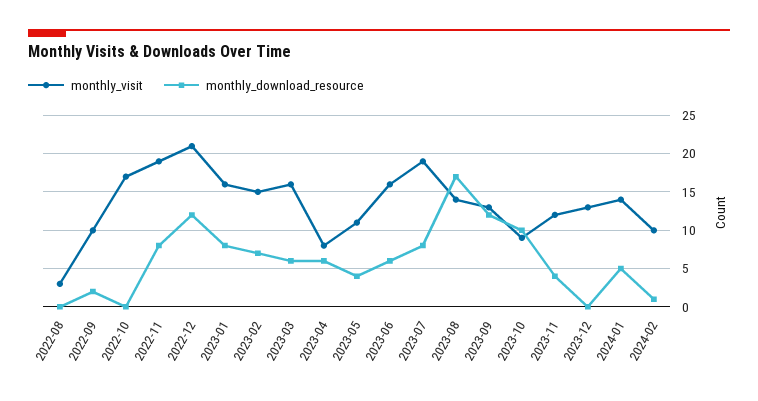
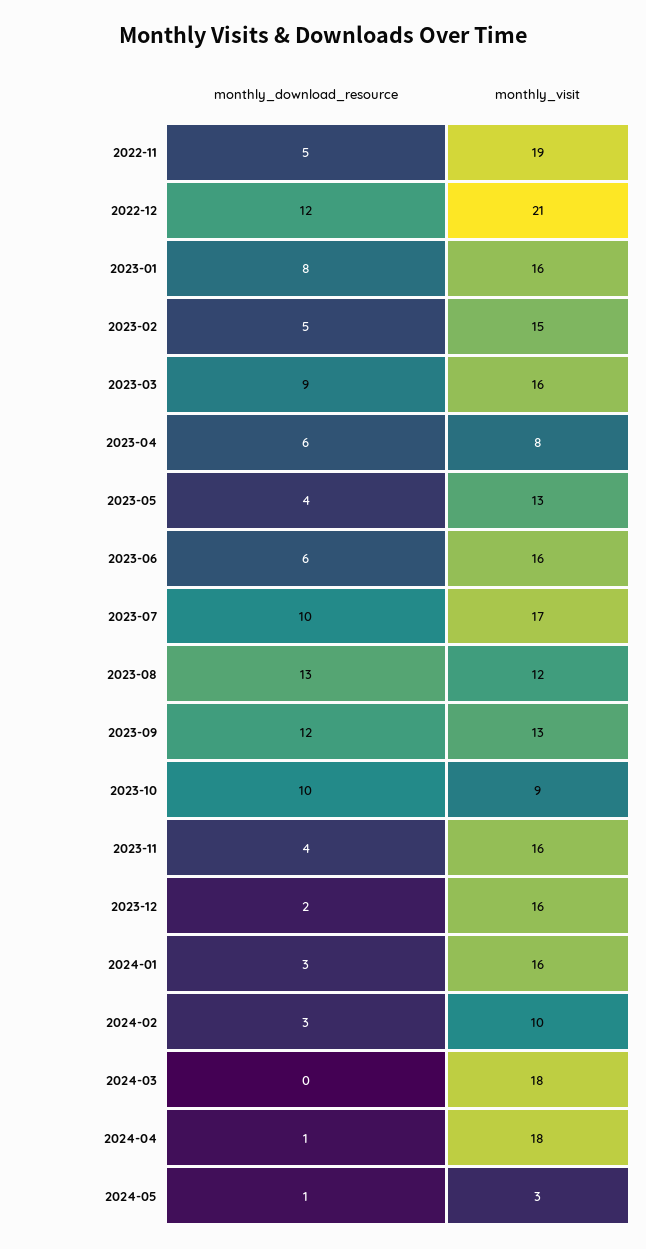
monthly_visit, 2022-08: 3 -> none
monthly_download_resource, 2022-08: 0 -> none
monthly_visit, 2022-09: 10 -> none
monthly_download_resource, 2022-09: 2 -> none
monthly_visit, 2022-10: 17 -> none
monthly_download_resource, 2022-10: 0 -> none
monthly_download_resource, 2022-11: 8 -> 5
monthly_download_resource, 2023-02: 7 -> 5
monthly_download_resource, 2023-03: 6 -> 9
monthly_visit, 2023-05: 11 -> 13
monthly_visit, 2023-07: 19 -> 17
monthly_download_resource, 2023-07: 8 -> 10
monthly_visit, 2023-08: 14 -> 12
monthly_download_resource, 2023-08: 17 -> 13
monthly_visit, 2023-11: 12 -> 16
monthly_visit, 2023-12: 13 -> 16
monthly_download_resource, 2023-12: 0 -> 2
monthly_visit, 2024-01: 14 -> 16
monthly_download_resource, 2024-01: 5 -> 3
monthly_download_resource, 2024-02: 1 -> 3
monthly_download_resource, 2024-03: none -> 0
monthly_visit, 2024-03: none -> 18
monthly_download_resource, 2024-04: none -> 1
monthly_visit, 2024-04: none -> 18
monthly_download_resource, 2024-05: none -> 1
monthly_visit, 2024-05: none -> 3

